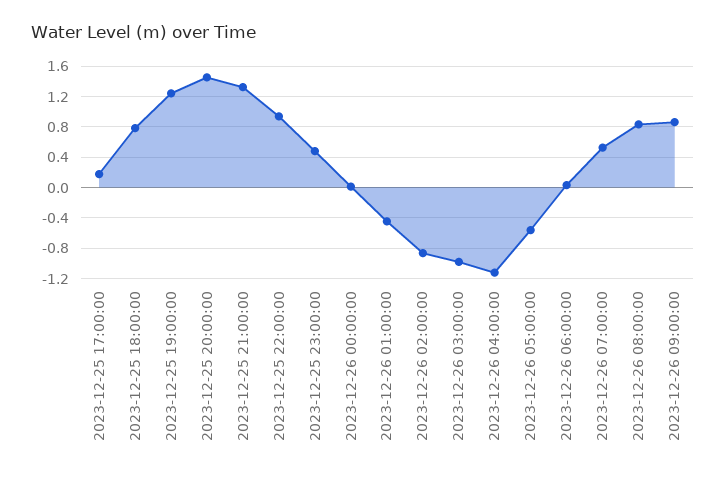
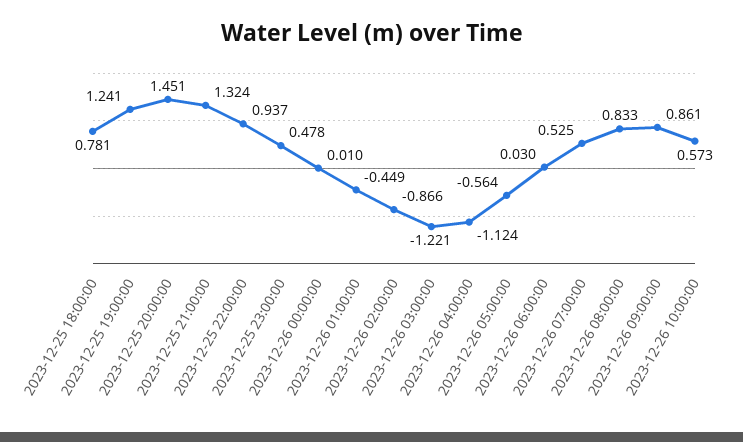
2023-12-25 17:00:00: 0.2 -> none
2023-12-26 03:00:00: -1 -> -1.221
2023-12-26 10:00:00: none -> 0.573

